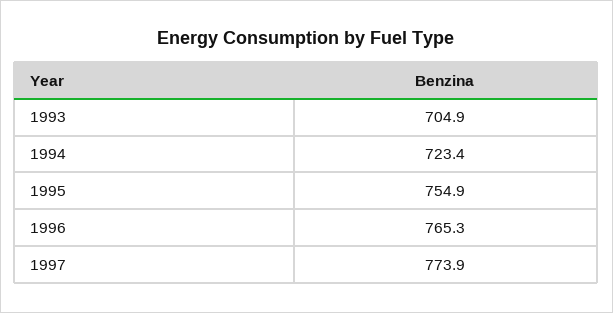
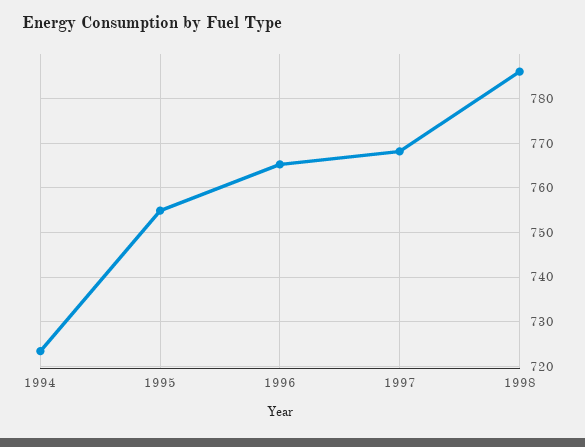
1993: 704.9 -> none
1997: 773.9 -> 768
1998: none -> 786

